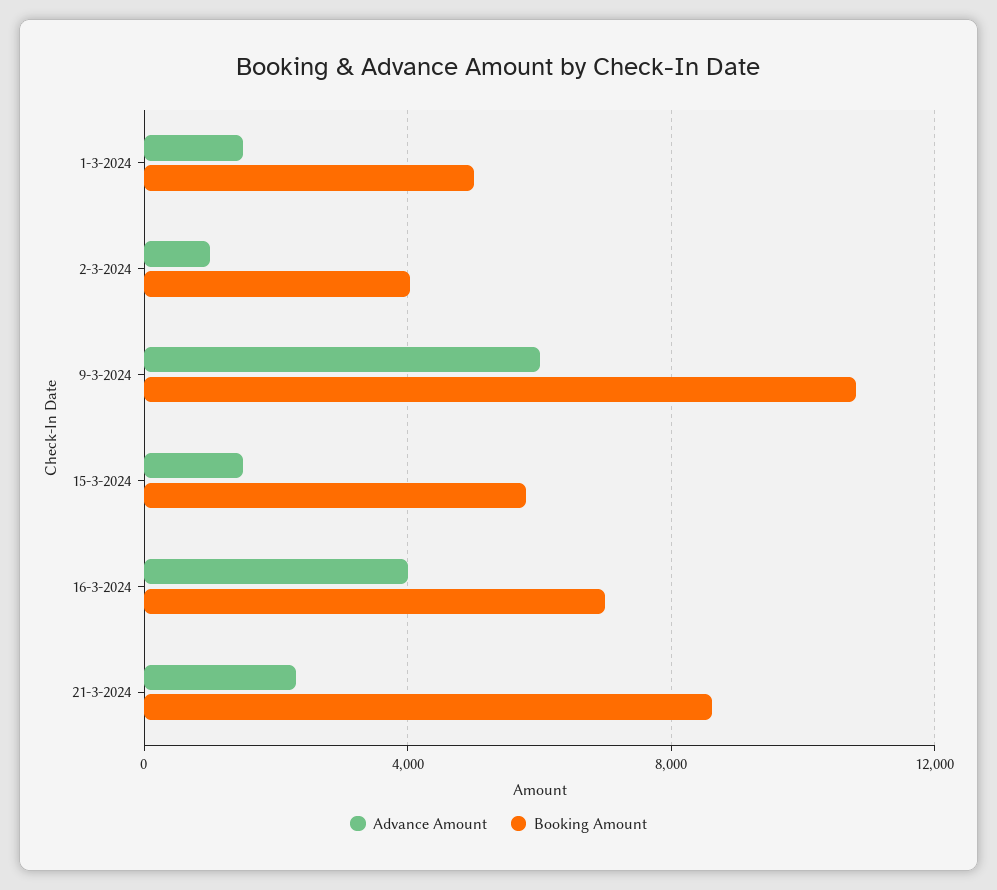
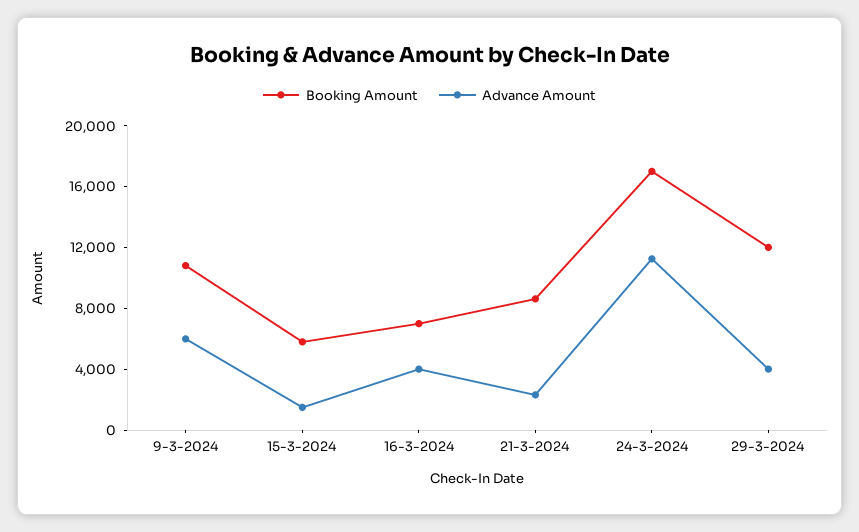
Advance Amount, 1-3-2024: 1500 -> none
Booking Amount, 1-3-2024: 5000 -> none
Advance Amount, 2-3-2024: 1000 -> none
Booking Amount, 2-3-2024: 4000 -> none
Booking Amount, 24-3-2024: none -> 17000
Advance Amount, 24-3-2024: none -> 11000
Booking Amount, 29-3-2024: none -> 12000
Advance Amount, 29-3-2024: none -> 4000

